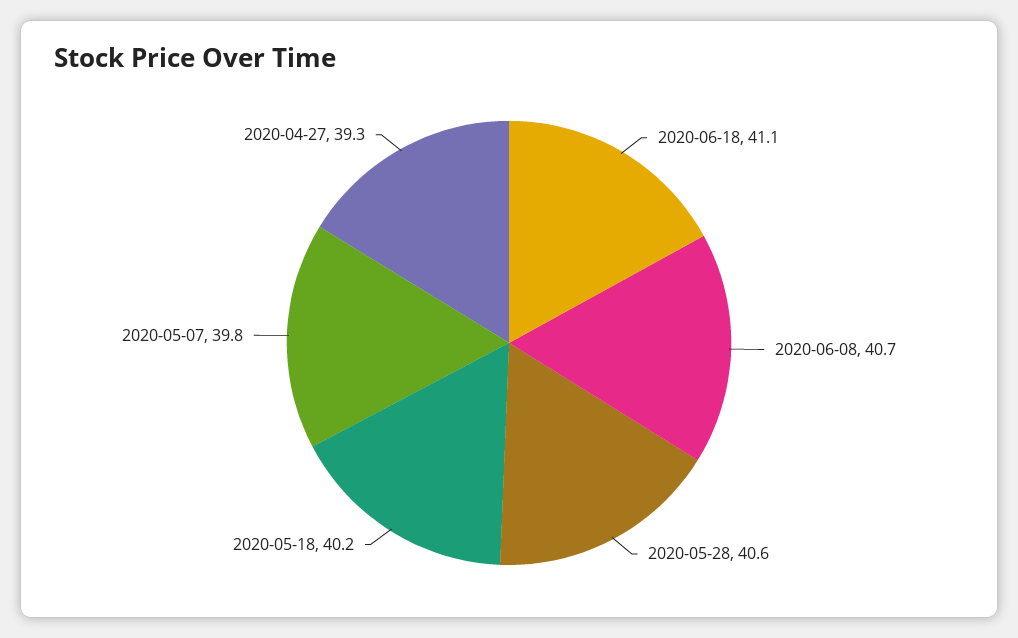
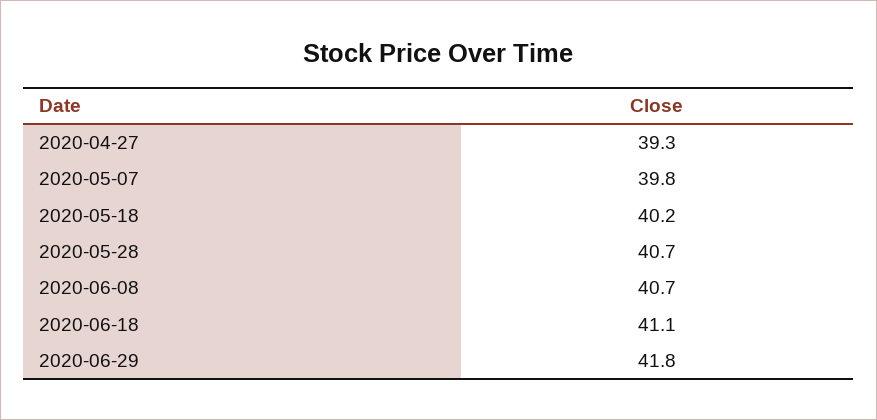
2020-05-28: 40.6 -> 40.7
2020-06-29: none -> 41.8

